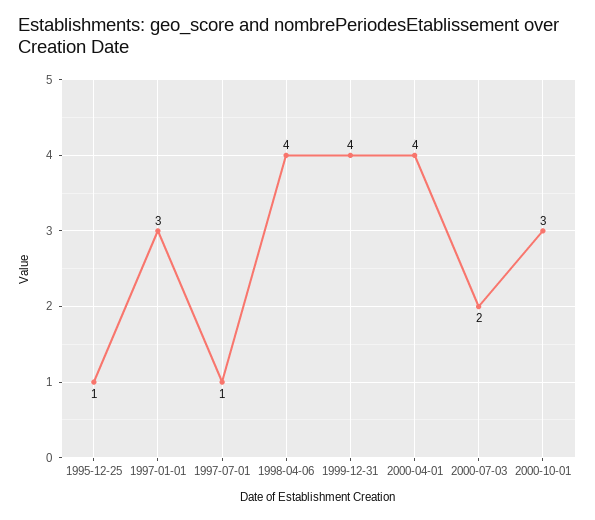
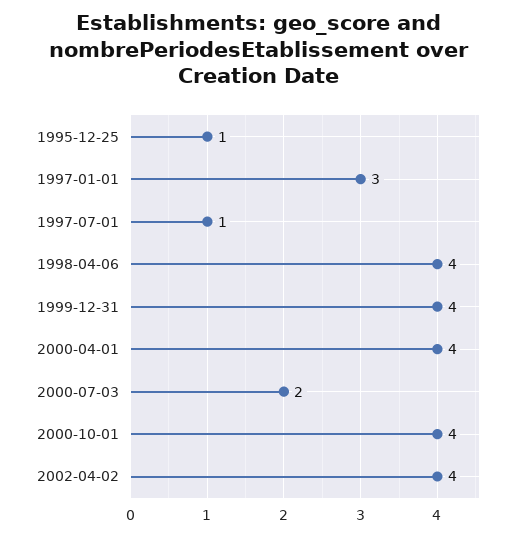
2000-10-01: 3 -> 4
2002-04-02: none -> 4

